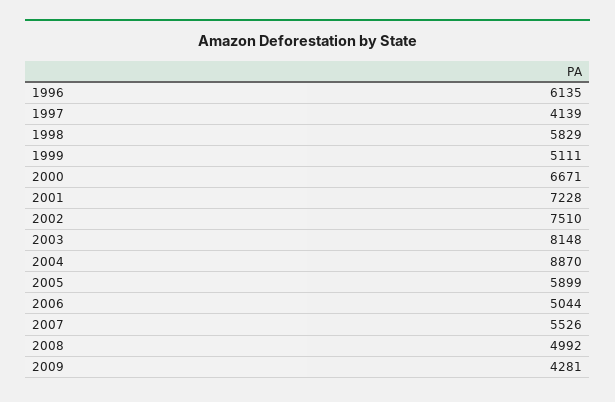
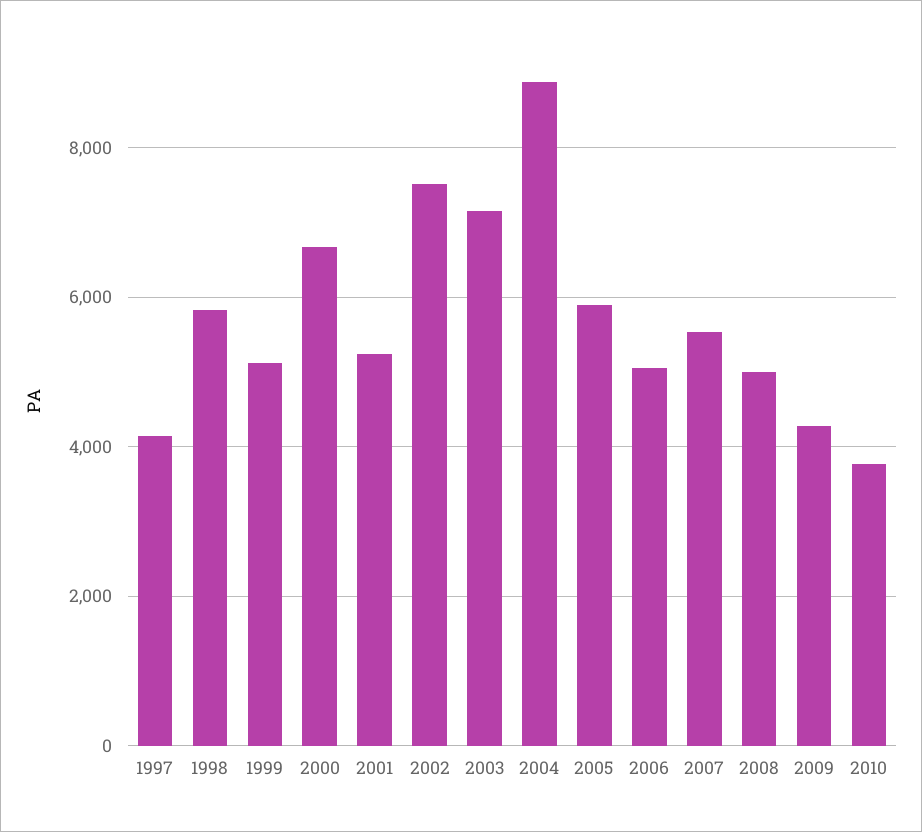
1996: 6135 -> none
2001: 7228 -> 5200
2003: 8148 -> 7200
2010: none -> 3800

